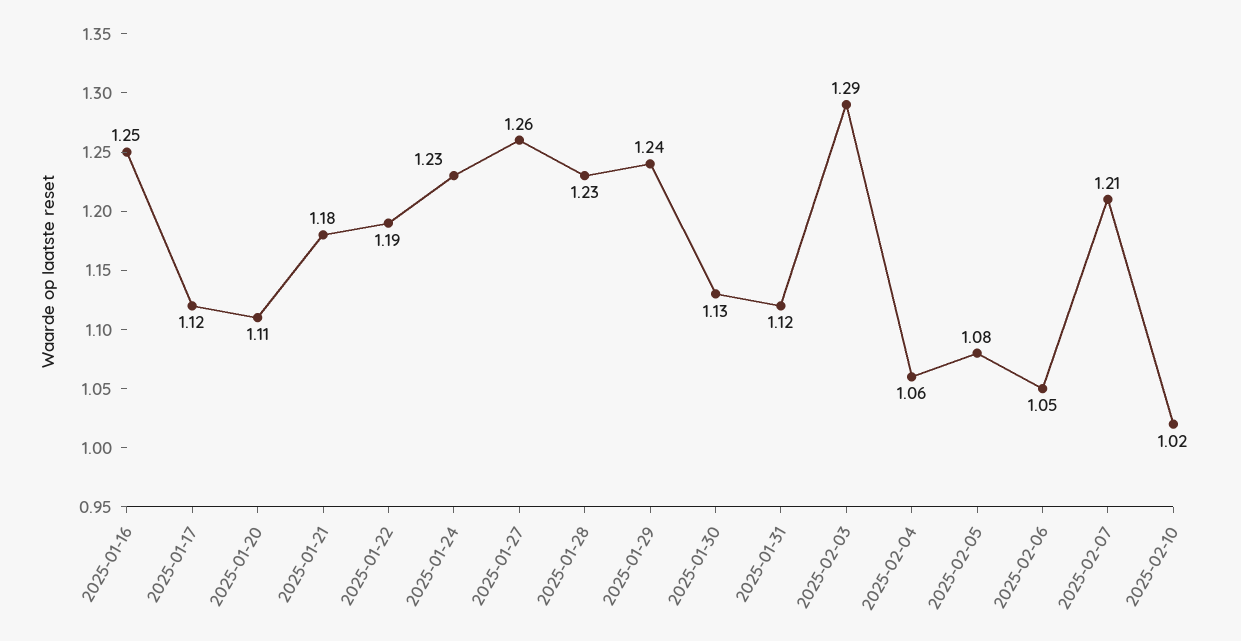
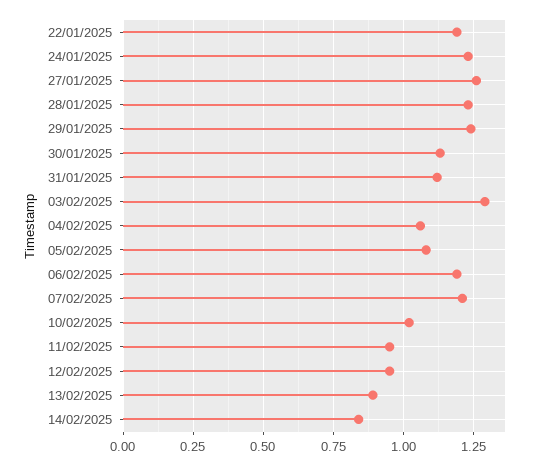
2025-01-16: 1.25 -> none
2025-01-17: 1.12 -> none
2025-01-20: 1.11 -> none
2025-01-21: 1.18 -> none
2025-02-06: 1.05 -> 1.2
11/02/2025: none -> 0.95
12/02/2025: none -> 0.95
13/02/2025: none -> 0.9
14/02/2025: none -> 0.85

